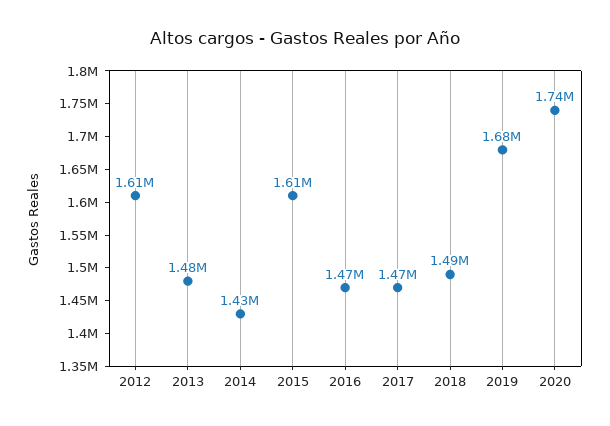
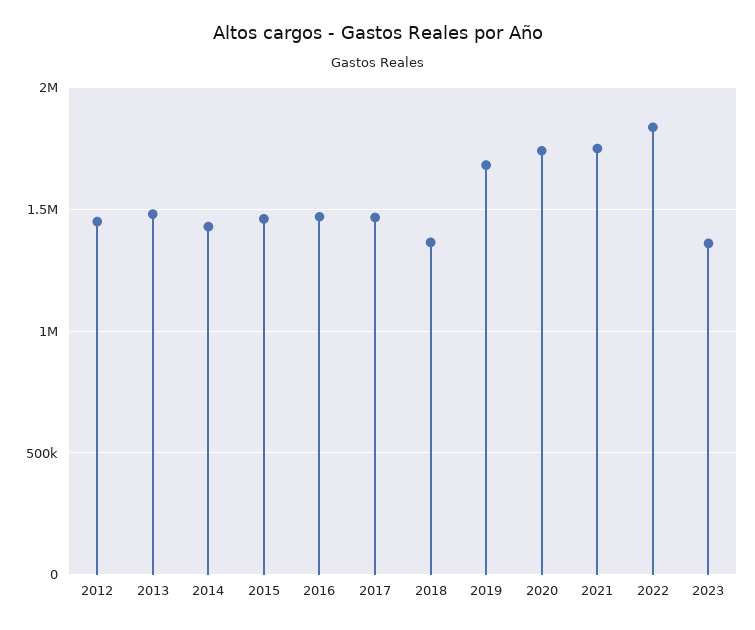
2012: 1610000 -> 1450000
2015: 1610000 -> 1450000
2018: 1490000 -> 1350000
2021: none -> 1750000
2022: none -> 1850000
2023: none -> 1350000

